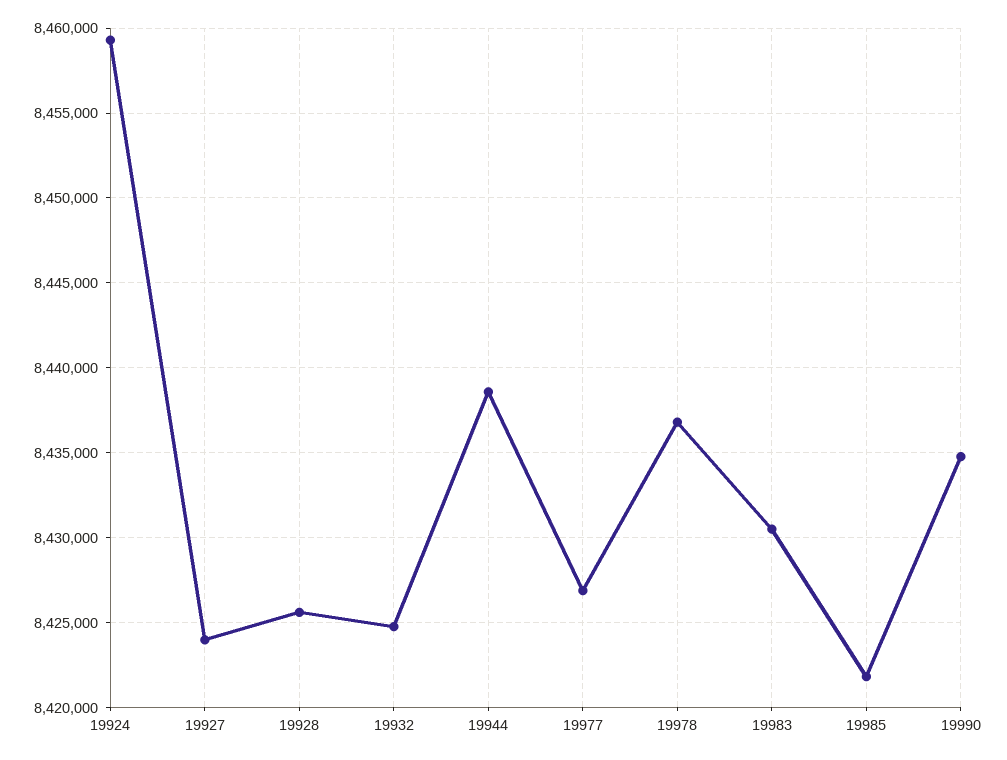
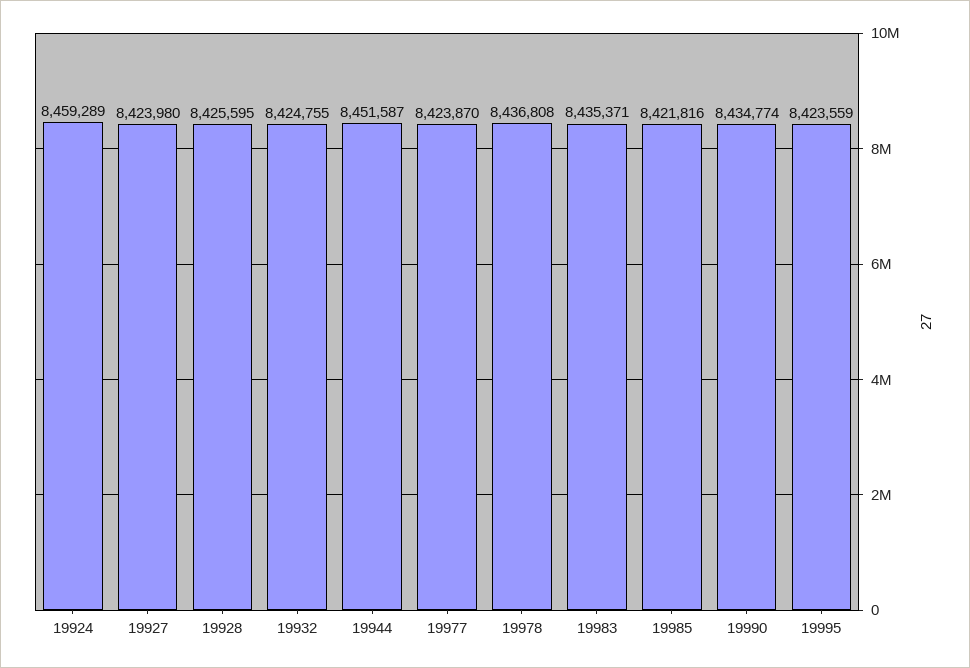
19944: 8438500 -> 8451587
19977: 8427000 -> 8423870
19983: 8430500 -> 8435371
19995: none -> 8423559

